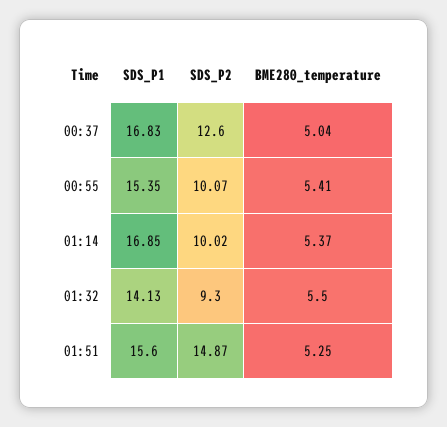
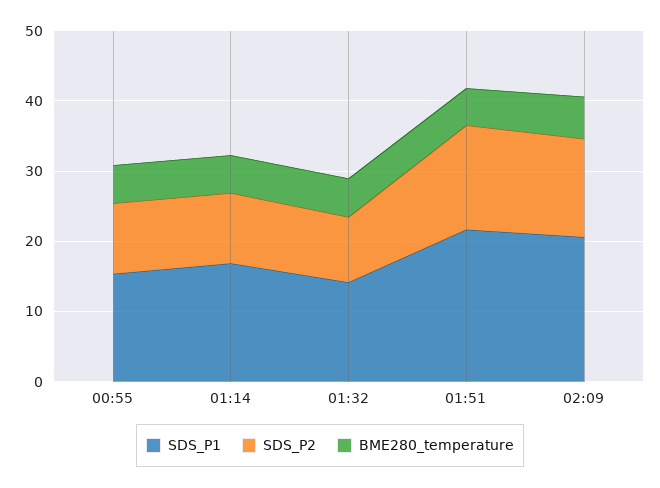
SDS_P1, 00:37: 16.83 -> none
SDS_P2, 00:37: 12.6 -> none
BME280_temperature, 00:37: 5.04 -> none
SDS_P1, 01:51: 15.6 -> 22
SDS_P1, 02:09: none -> 20
SDS_P2, 02:09: none -> 14
BME280_temperature, 02:09: none -> 6

